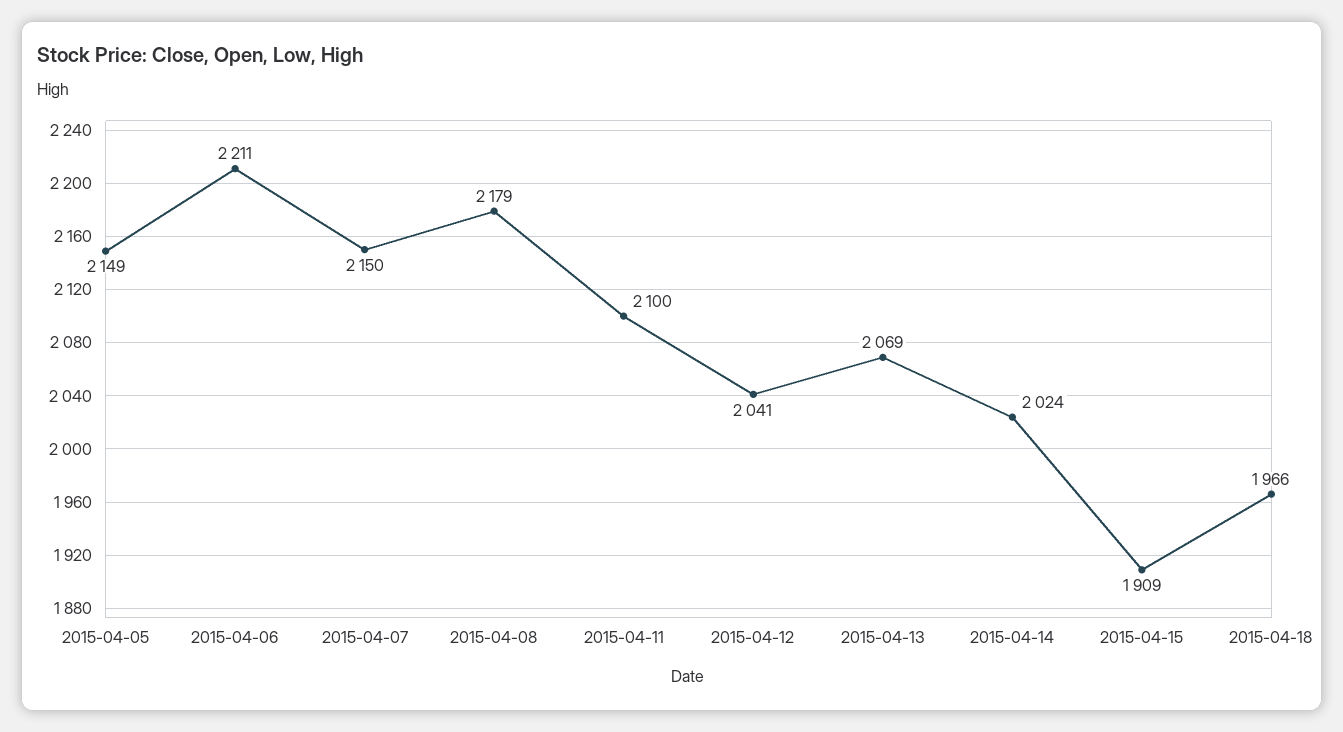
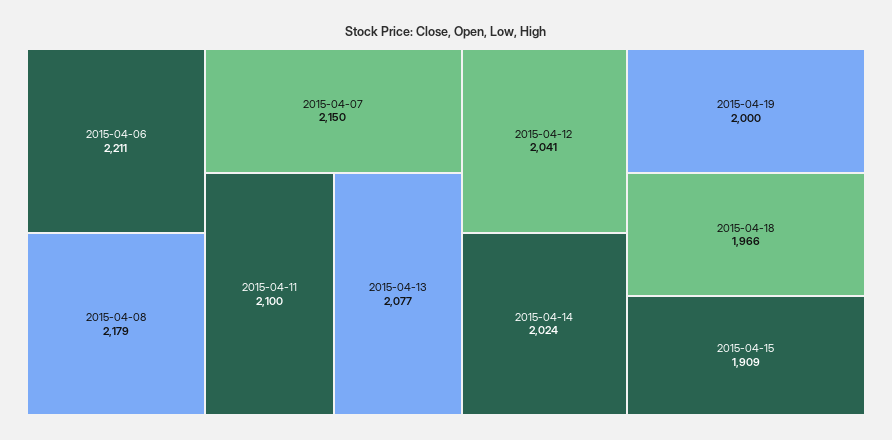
2015-04-05: 2149 -> none
2015-04-13: 2069 -> 2077
2015-04-19: none -> 2000

